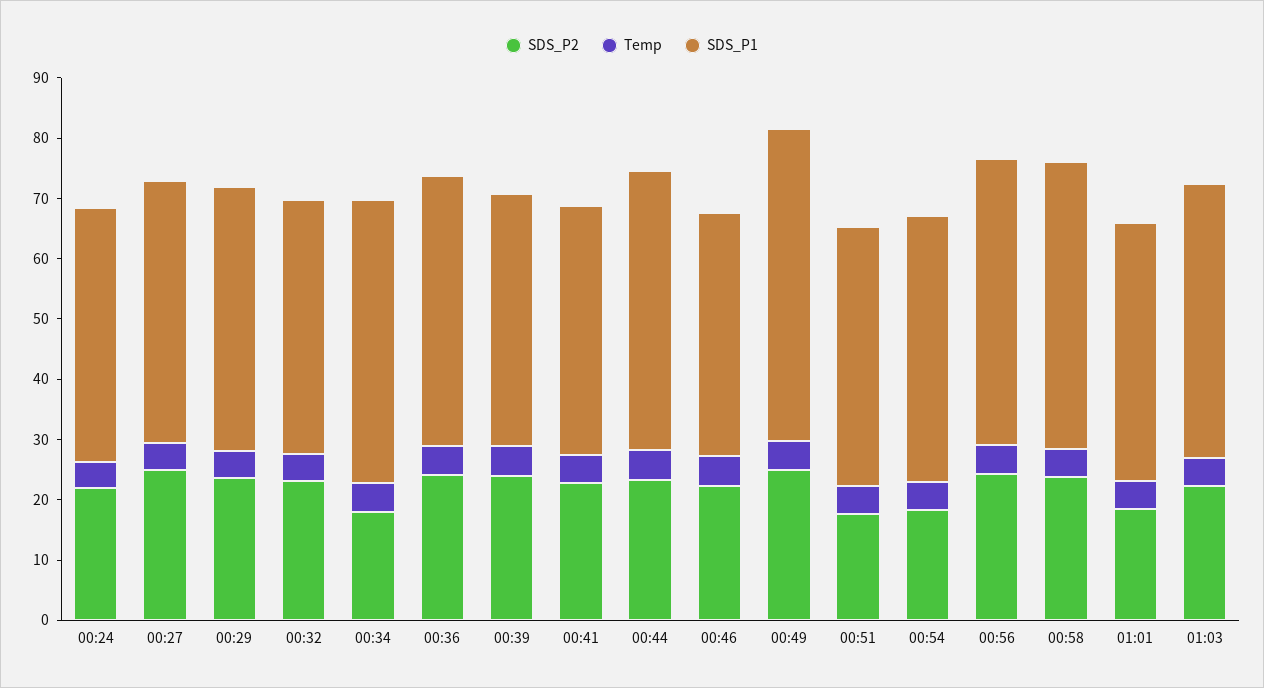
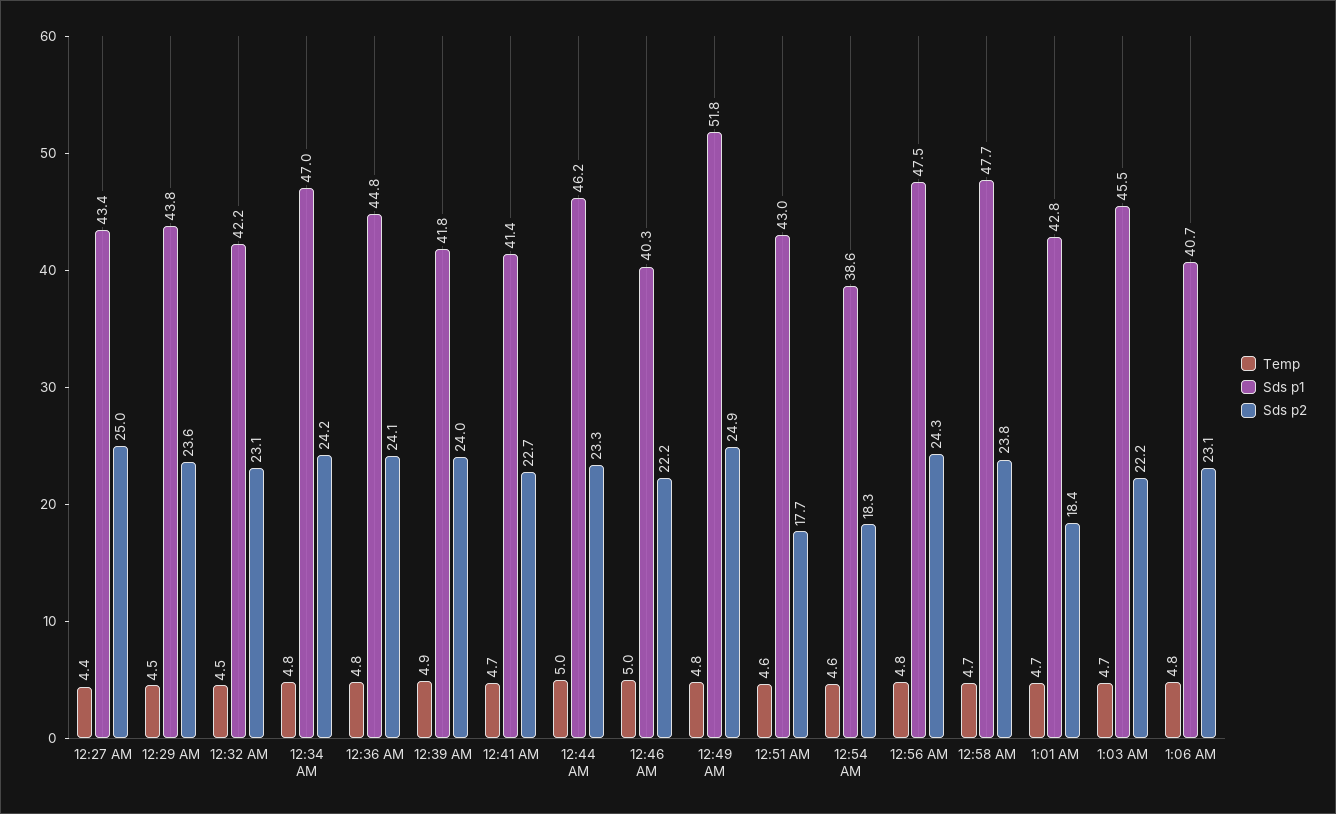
SDS_P2, 00:24: 22 -> none
Temp, 00:24: 4 -> none
SDS_P1, 00:24: 42 -> none
SDS_P2, 00:34: 18 -> 24.2
SDS_P1, 00:54: 44 -> 38.6
Temp, 1:06 AM: none -> 4.8
SDS_P1, 1:06 AM: none -> 40.7
SDS_P2, 1:06 AM: none -> 23.1

